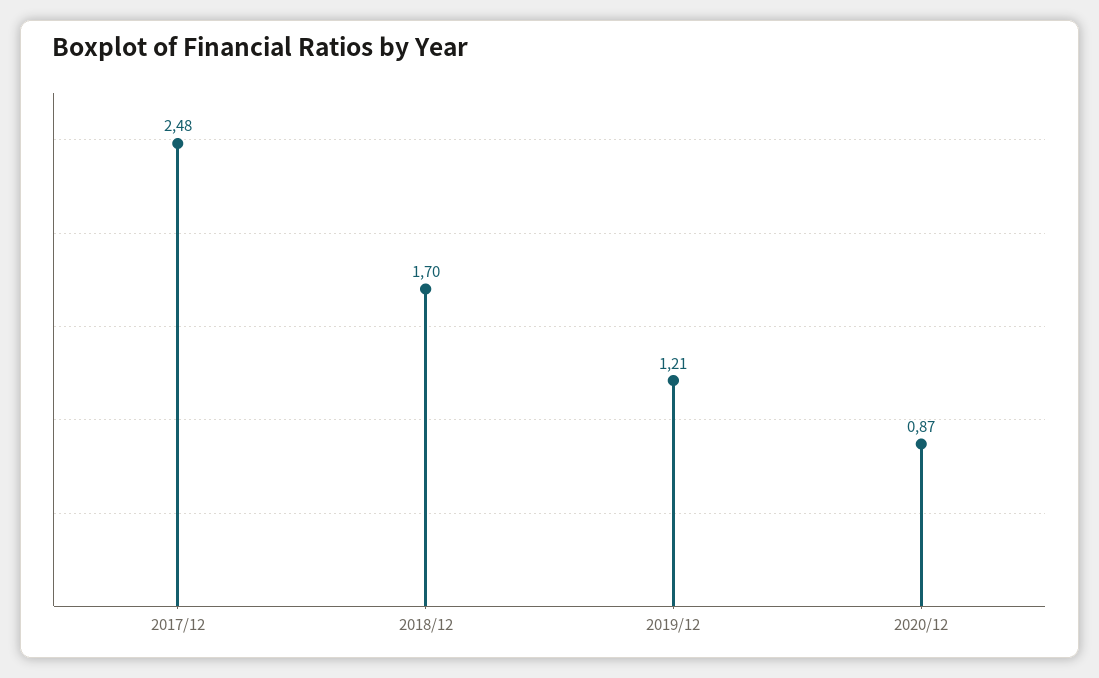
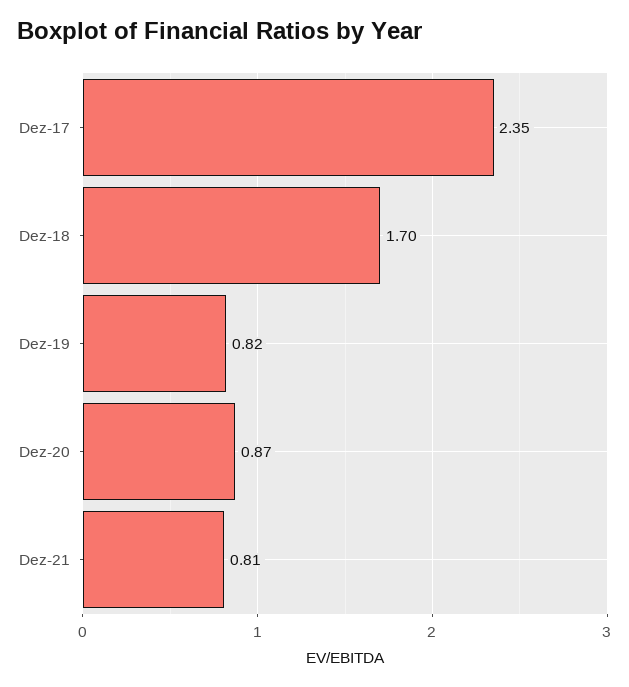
2017/12: 2.48 -> 2.35
2019/12: 1.21 -> 0.82
Dez-21: none -> 0.81

